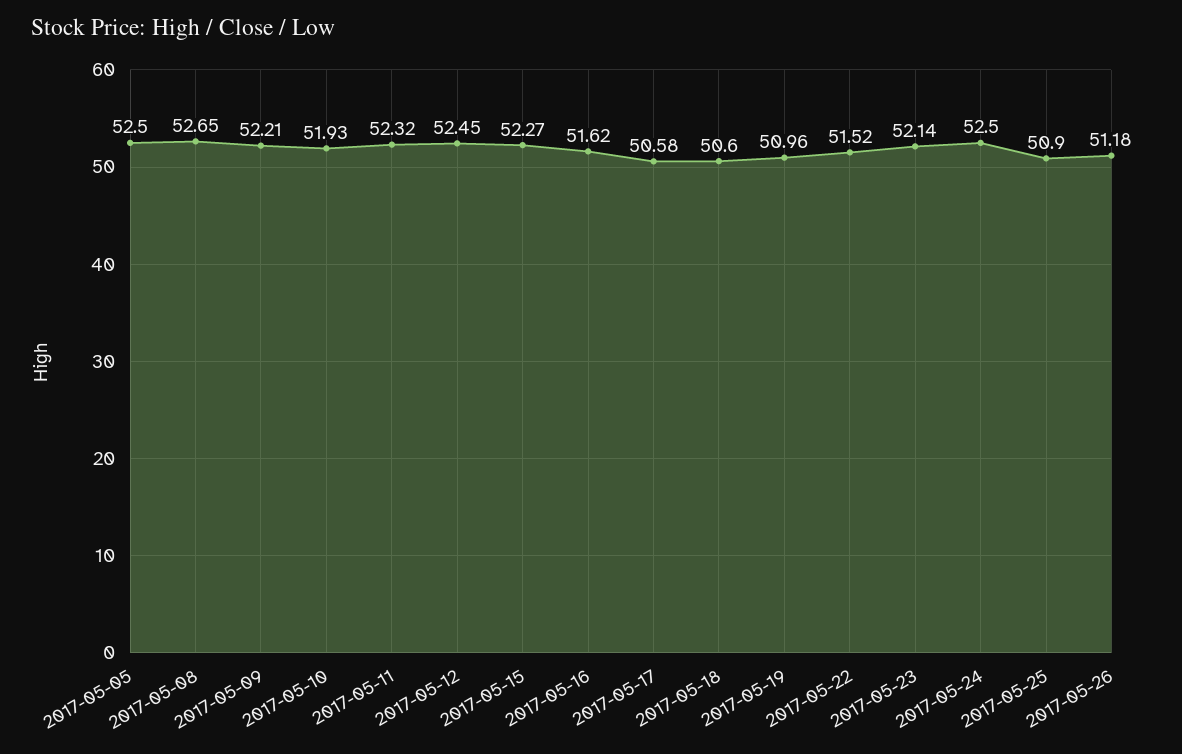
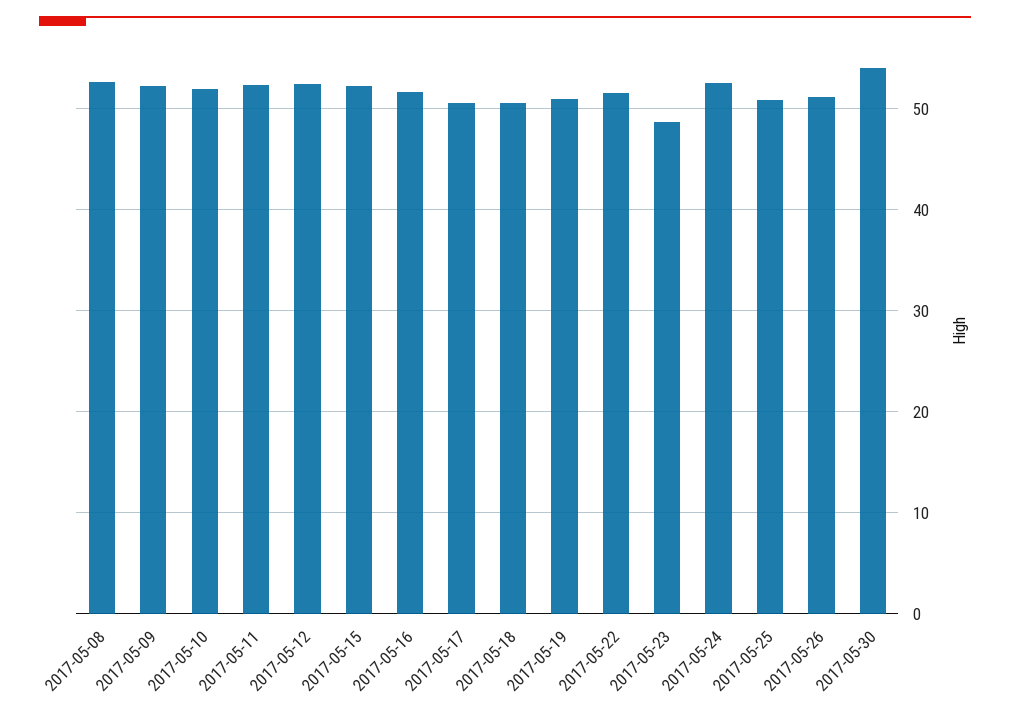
2017-05-05: 52.5 -> none
2017-05-23: 52.14 -> 49
2017-05-30: none -> 54

